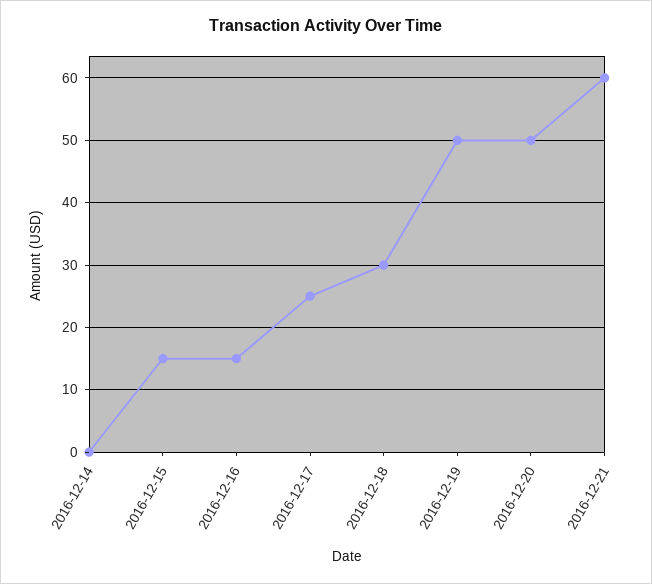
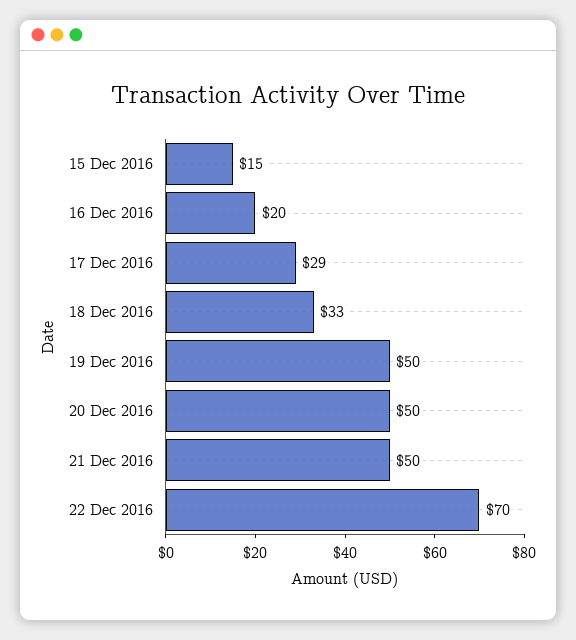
2016-12-14: 0 -> none
2016-12-16: 15 -> 20
2016-12-17: 25 -> 29
2016-12-18: 30 -> 33
2016-12-21: 60 -> 50
22 Dec 2016: none -> 70

